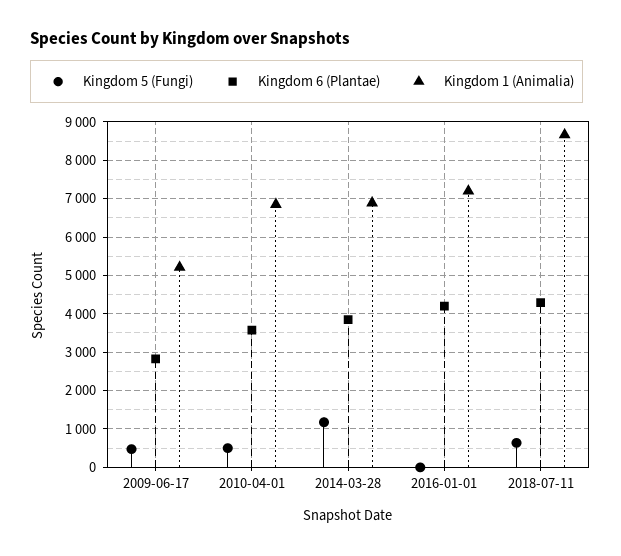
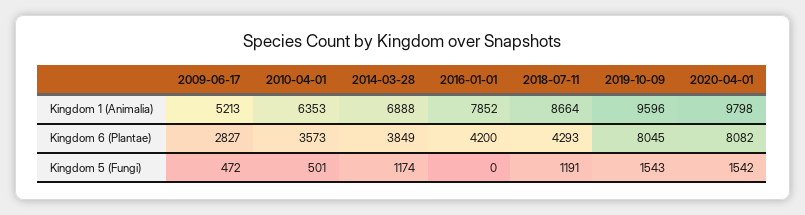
Kingdom 1 (Animalia), 2010-04-01: 6800 -> 6353
Kingdom 1 (Animalia), 2016-01-01: 7200 -> 7852
Kingdom 5 (Fungi), 2018-07-11: 600 -> 1191
Kingdom 1 (Animalia), 2019-10-09: none -> 9596
Kingdom 1 (Animalia), 2020-04-01: none -> 9798
Kingdom 6 (Plantae), 2019-10-09: none -> 8045
Kingdom 6 (Plantae), 2020-04-01: none -> 8082
Kingdom 5 (Fungi), 2019-10-09: none -> 1543
Kingdom 5 (Fungi), 2020-04-01: none -> 1542

